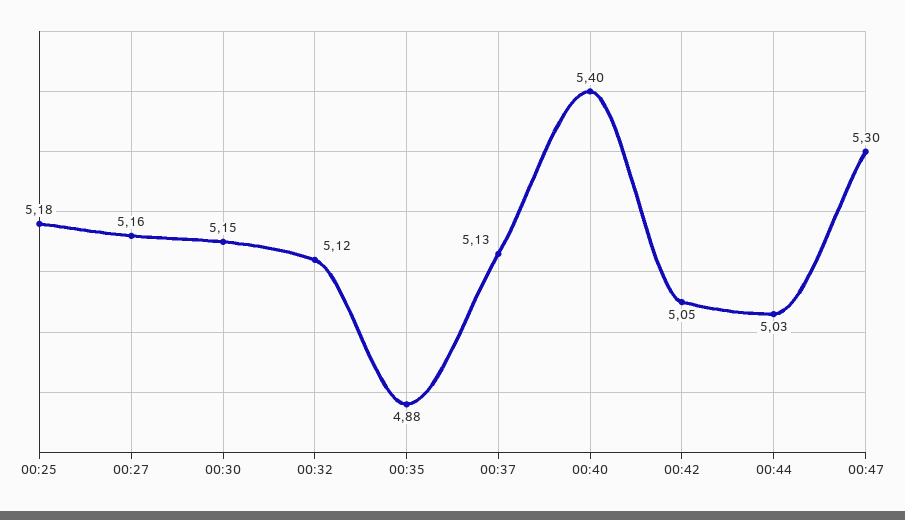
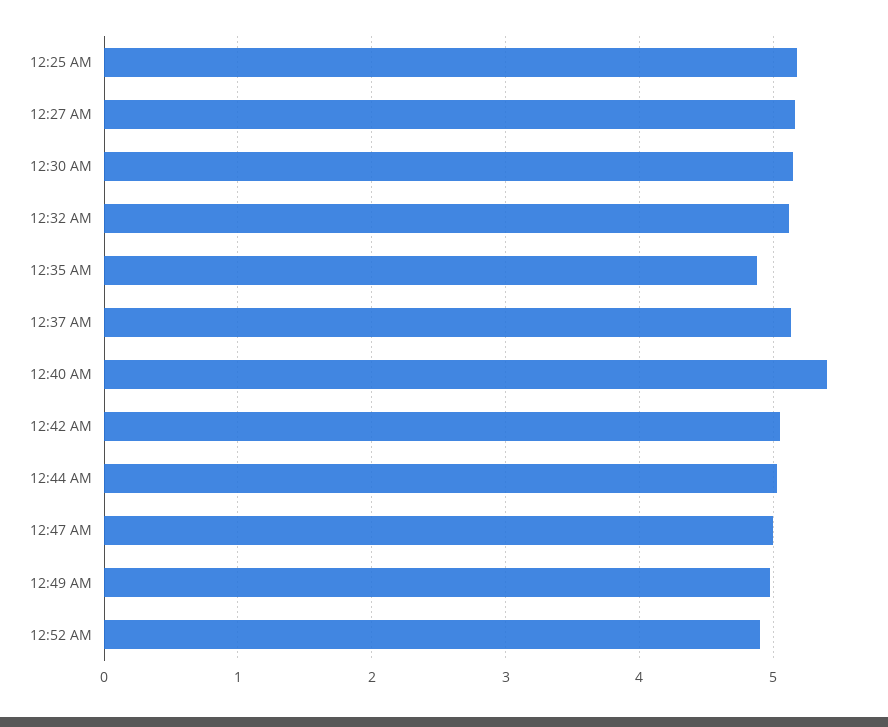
00:47: 5.3 -> 5
12:49 AM: none -> 5
12:52 AM: none -> 4.9

